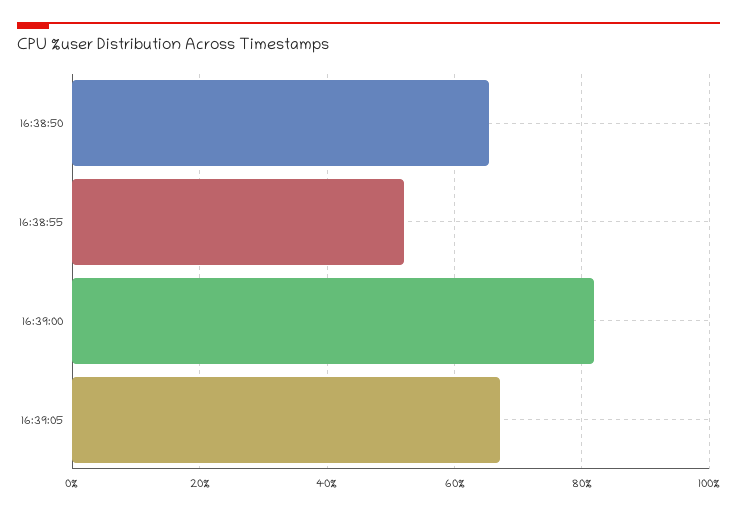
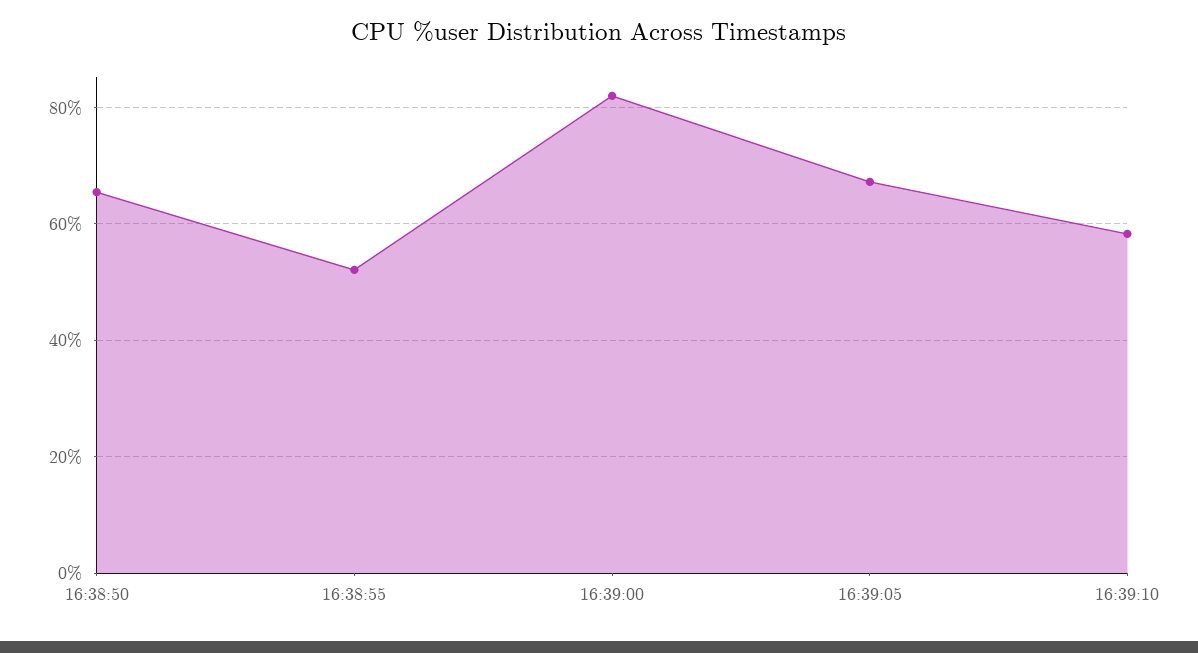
16:39:10: none -> 58

